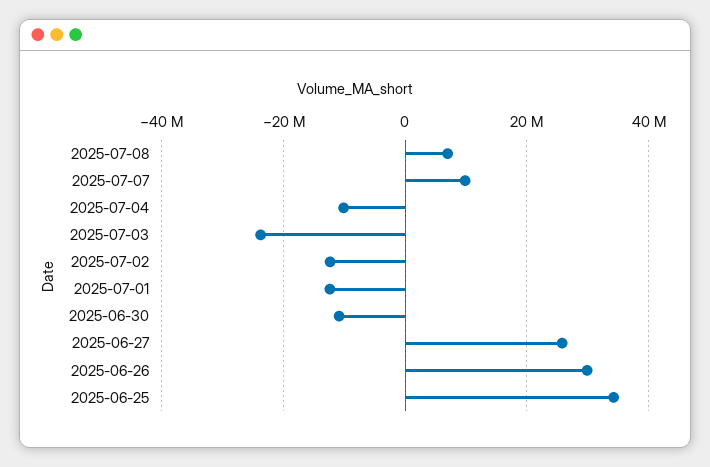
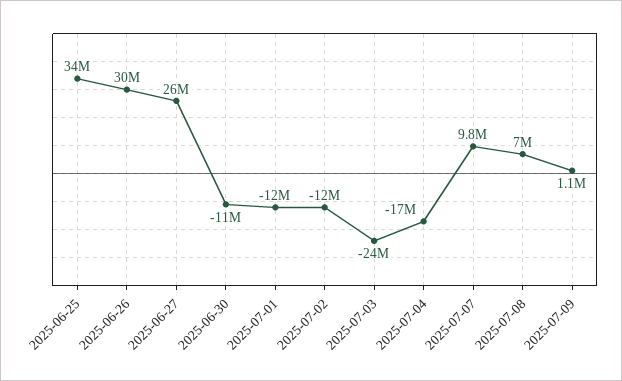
2025-07-04: -10000000 -> -17000000
2025-07-09: none -> 1100000

